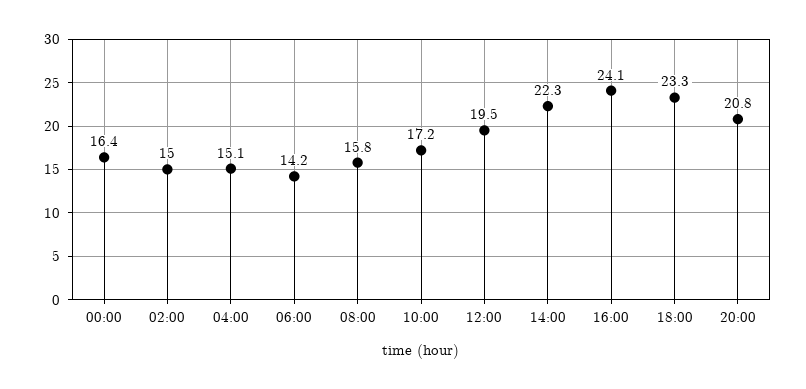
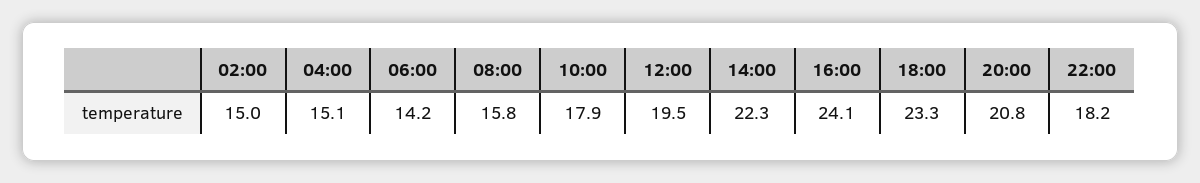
00:00: 16.4 -> none
10:00: 17.2 -> 17.9
22:00: none -> 18.2

